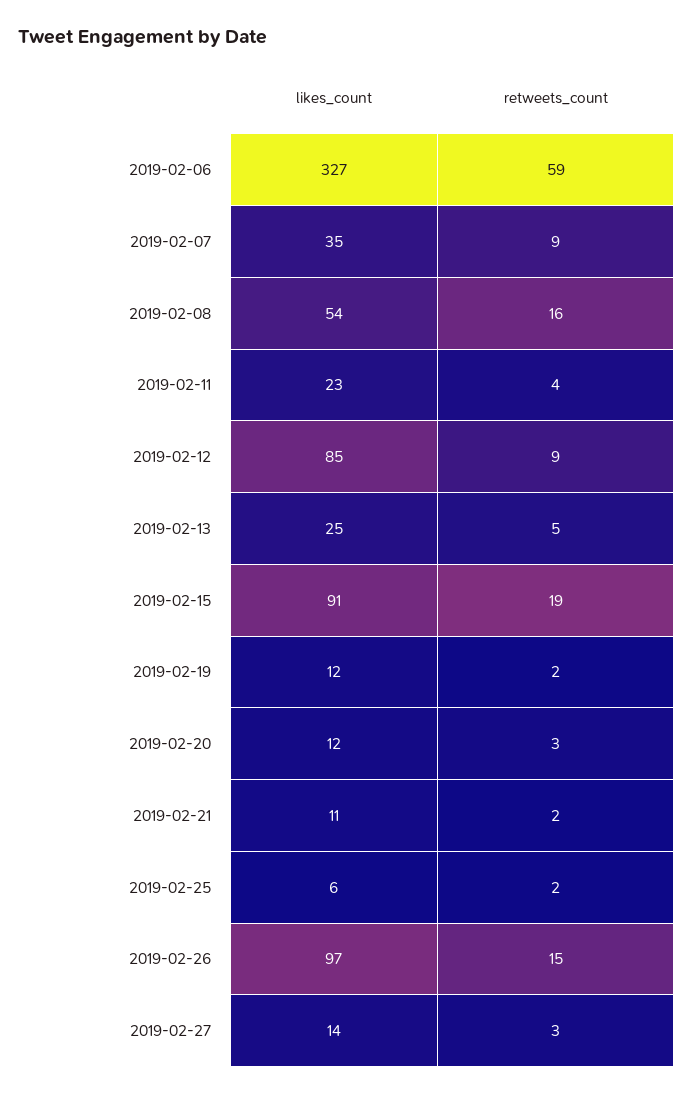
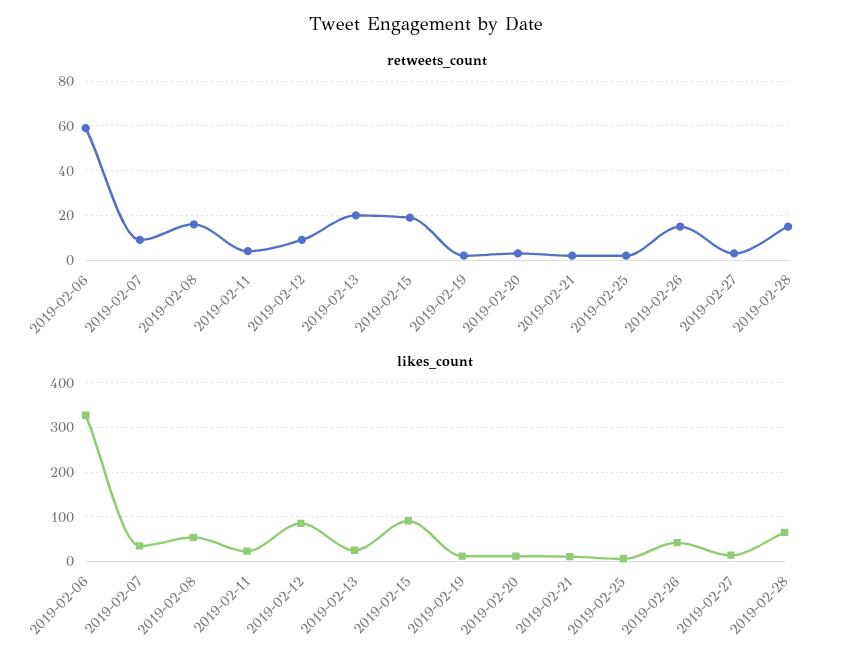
retweets_count, 2019-02-13: 5 -> 20
likes_count, 2019-02-26: 97 -> 40
retweets_count, 2019-02-28: none -> 15
likes_count, 2019-02-28: none -> 60

